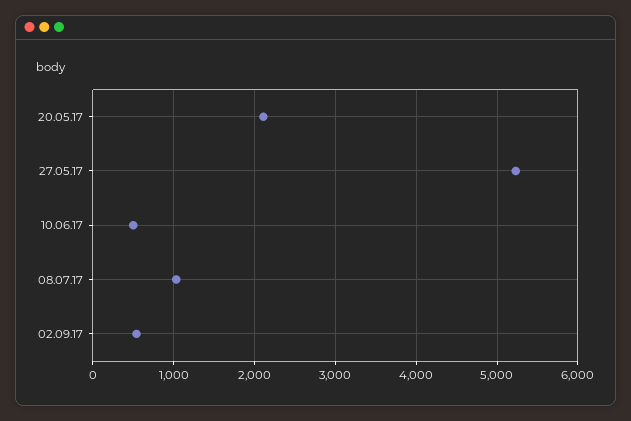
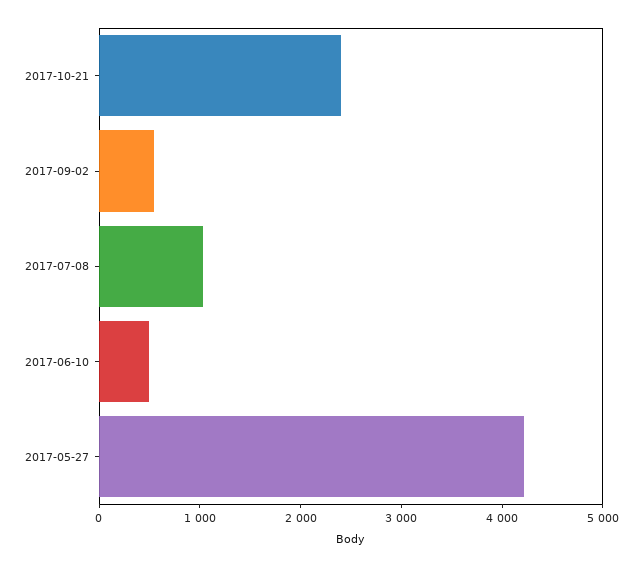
20.05.17: 2100 -> none
27.05.17: 5200 -> 4200
2017-10-21: none -> 2400

